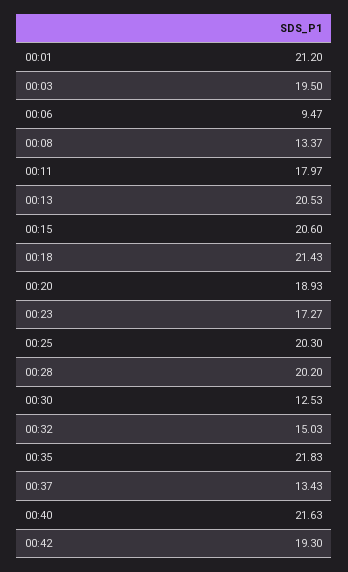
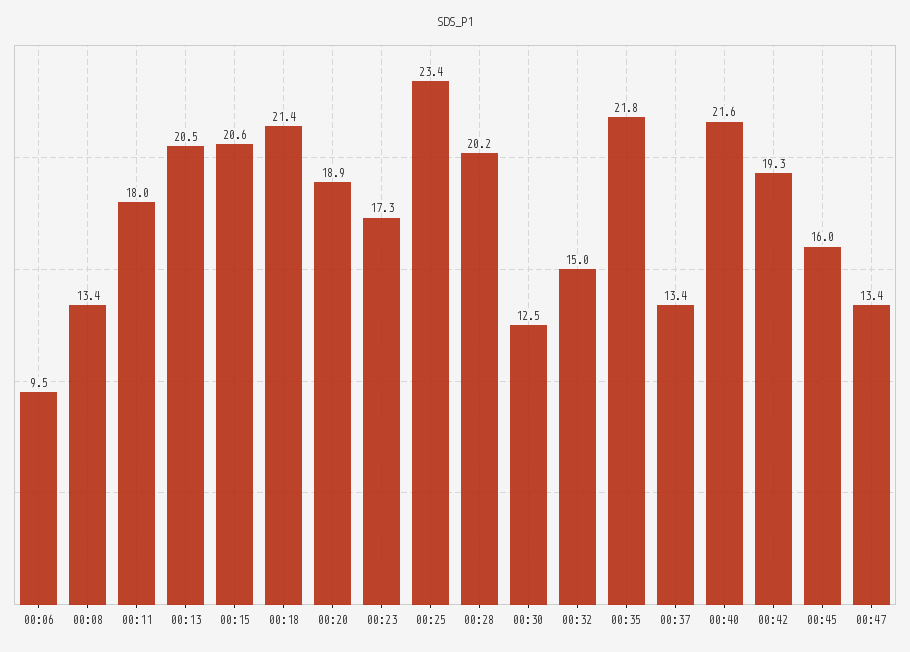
00:01: 21.2 -> none
00:03: 19.5 -> none
00:25: 20.3 -> 23.4
00:45: none -> 16
00:47: none -> 13.4

